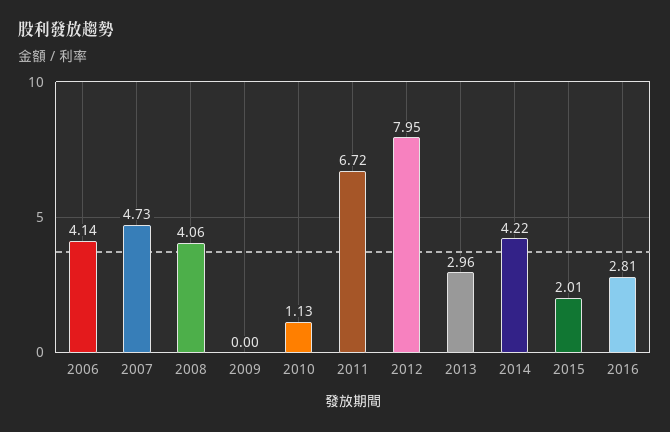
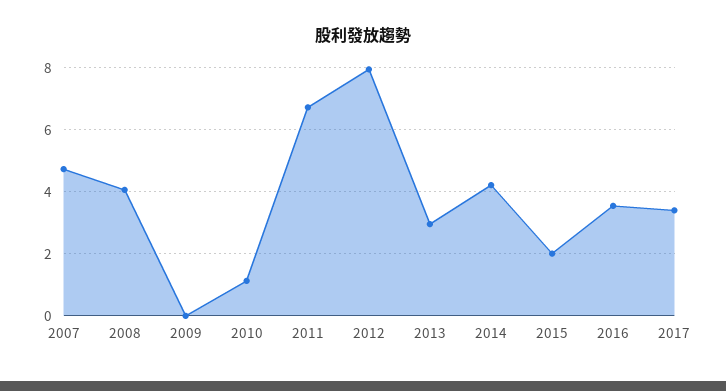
2006: 4.14 -> none
2016: 2.81 -> 3.6
2017: none -> 3.4

